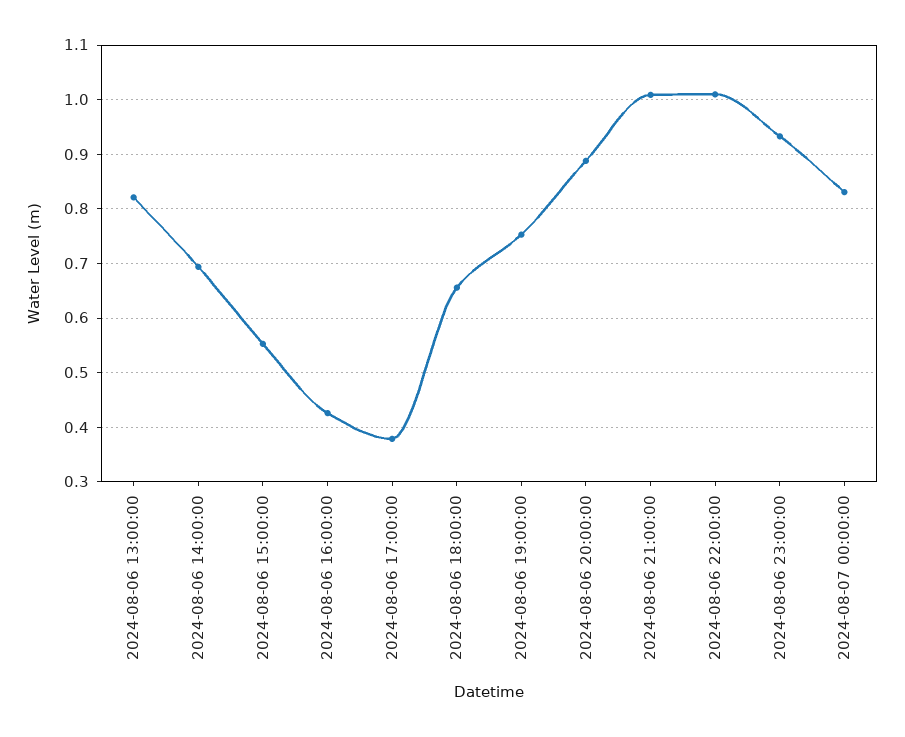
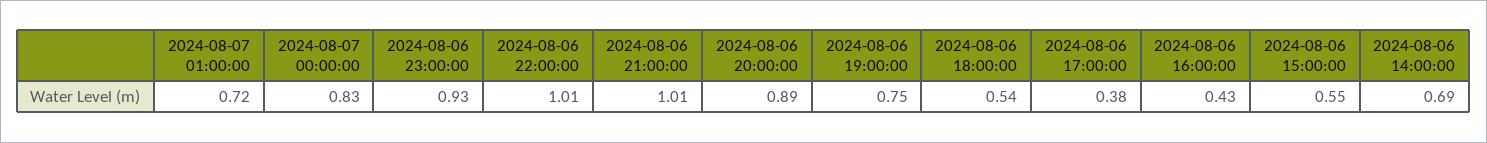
2024-08-06 13:00:00: 0.82 -> none
2024-08-06 18:00:00: 0.66 -> 0.54
2024-08-07 01:00:00: none -> 0.72

